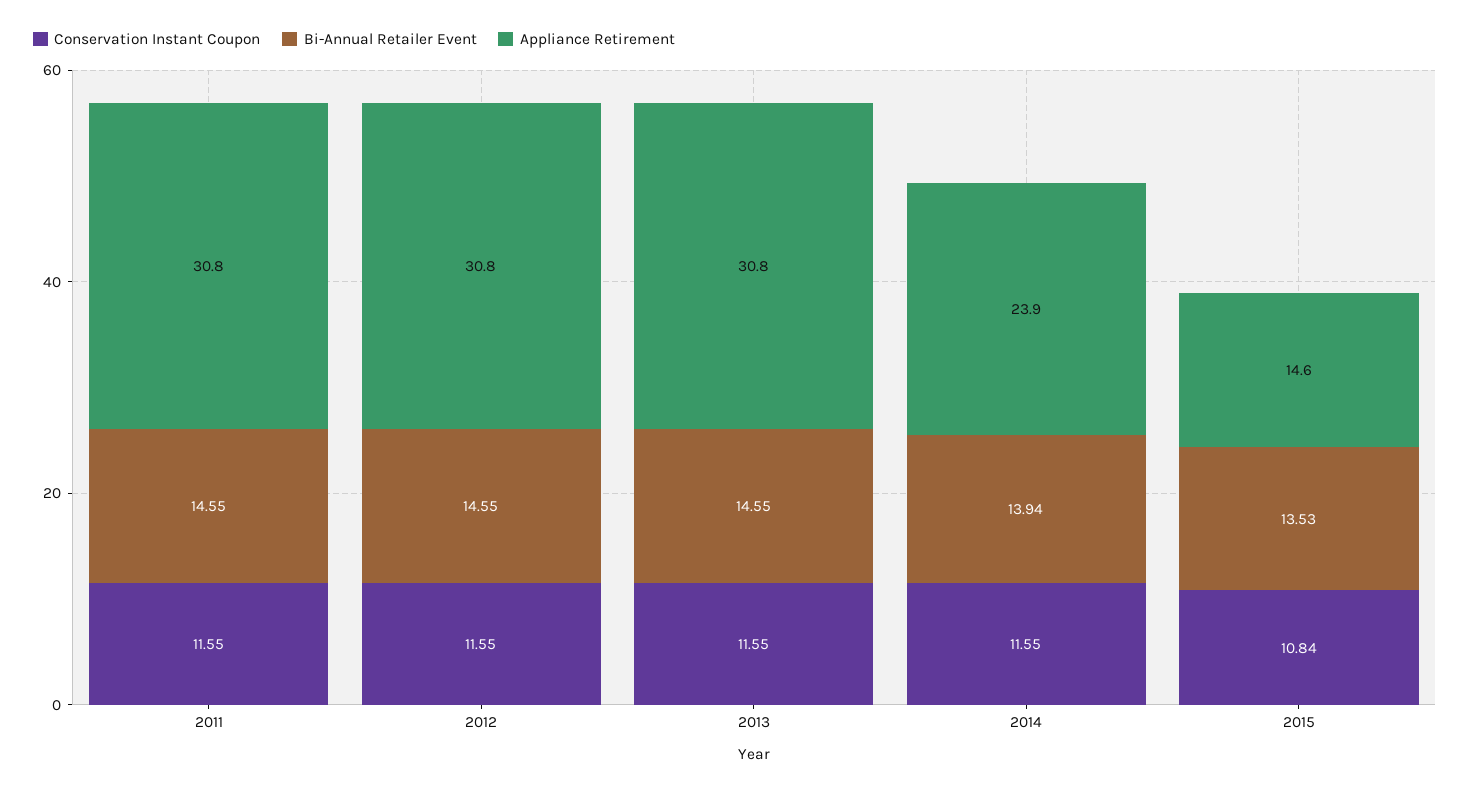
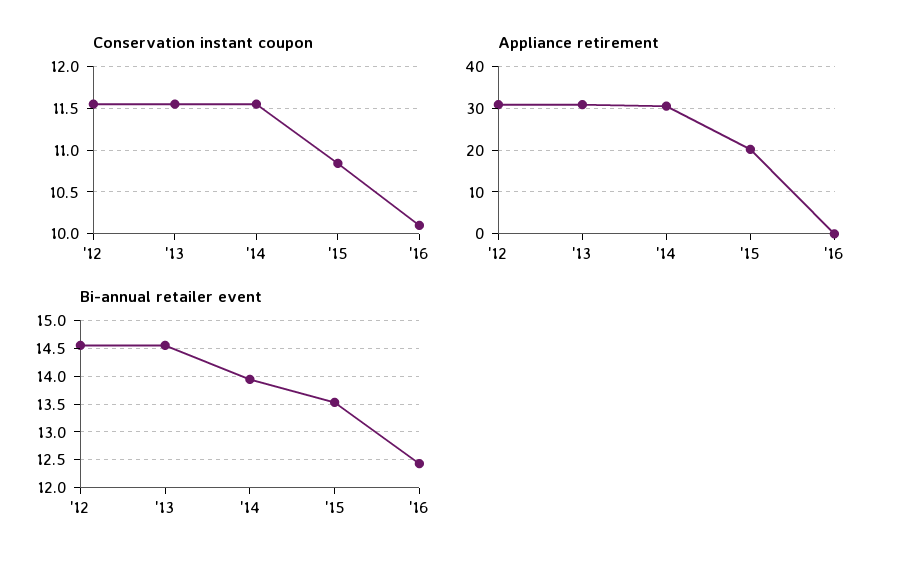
Conservation Instant Coupon, 2011: 11.55 -> none
Bi-Annual Retailer Event, 2011: 14.55 -> none
Appliance Retirement, 2011: 30.8 -> none
Appliance Retirement, 2014: 23.9 -> 30
Appliance Retirement, 2015: 14.6 -> 20
Conservation Instant Coupon, '16: none -> 10.1
Appliance Retirement, '16: none -> 0
Bi-Annual Retailer Event, '16: none -> 12.5

